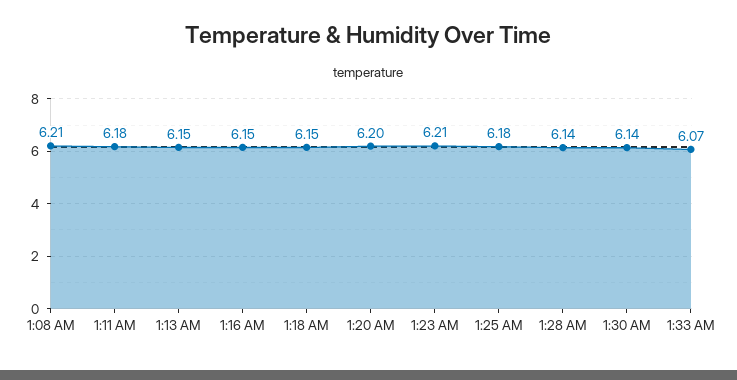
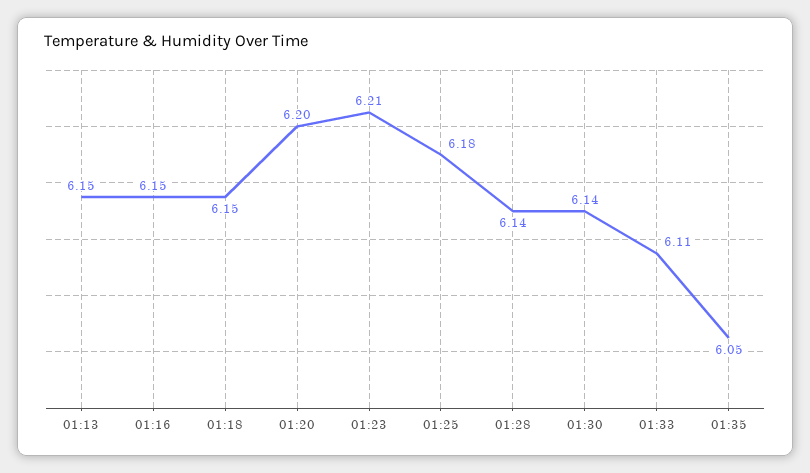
1:08 AM: 6.21 -> none
1:11 AM: 6.18 -> none
1:33 AM: 6.07 -> 6.11
01:35: none -> 6.05

